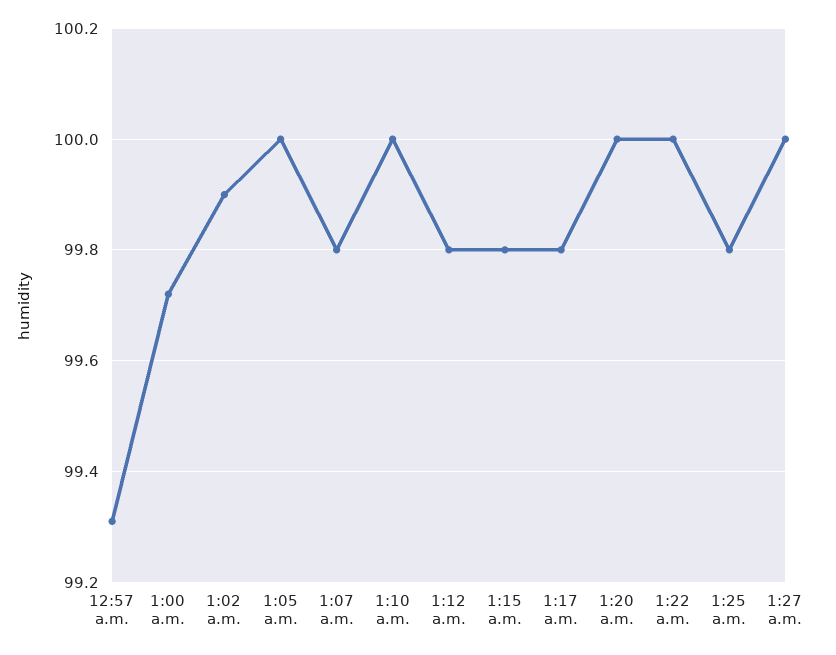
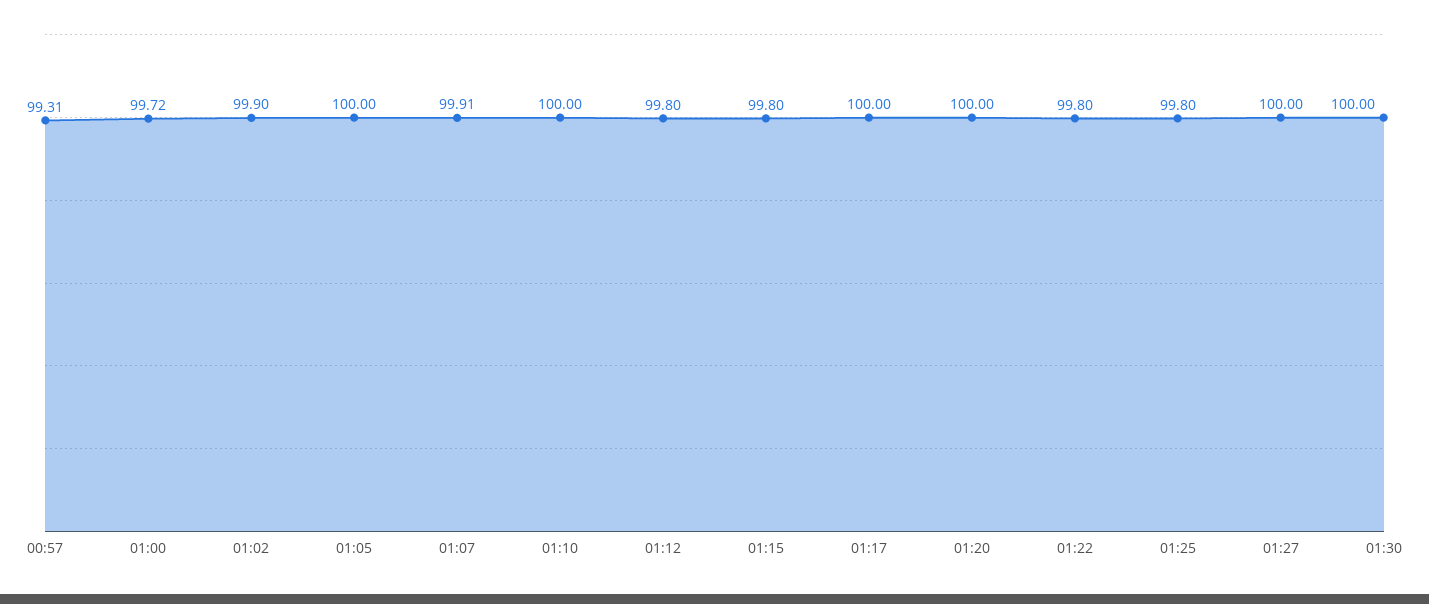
1:07 a.m.: 99.8 -> 99.91
1:17 a.m.: 99.8 -> 100
1:22 a.m.: 100 -> 99.8
01:30: none -> 100

